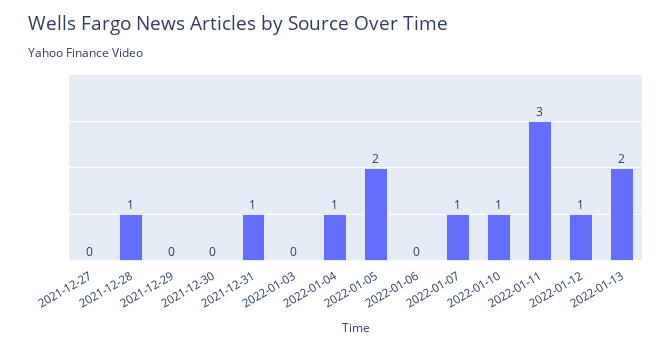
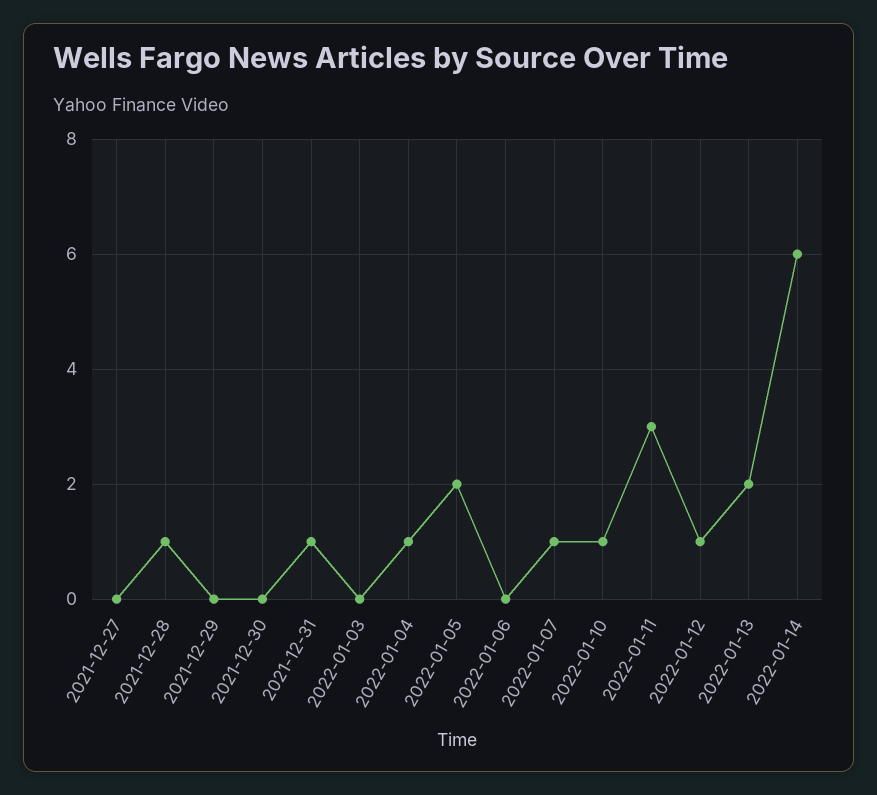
2022-01-14: none -> 6

